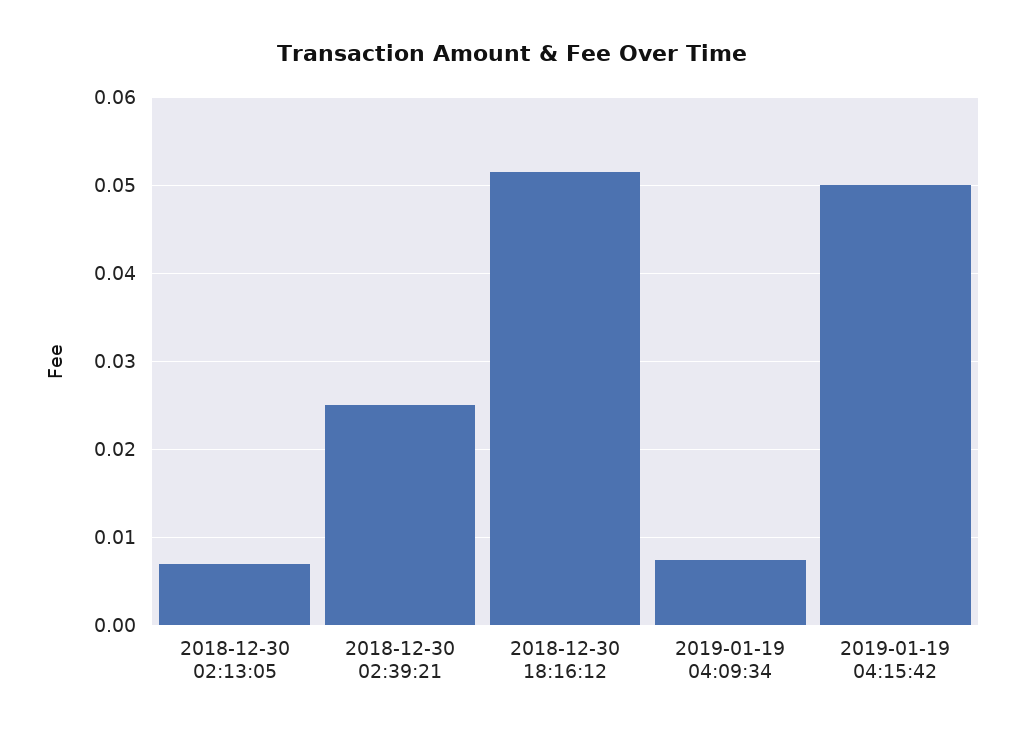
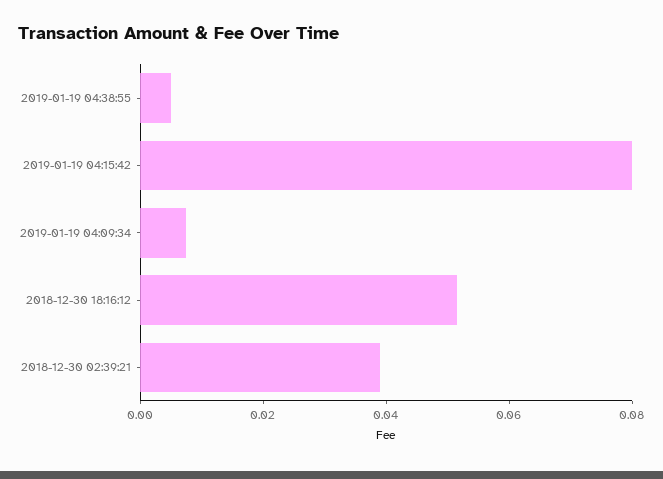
2018-12-30 02:13:05: 0.007 -> none
2018-12-30 02:39:21: 0.025 -> 0.04
2019-01-19 04:15:42: 0.05 -> 0.08
2019-01-19 04:38:55: none -> 0.005

